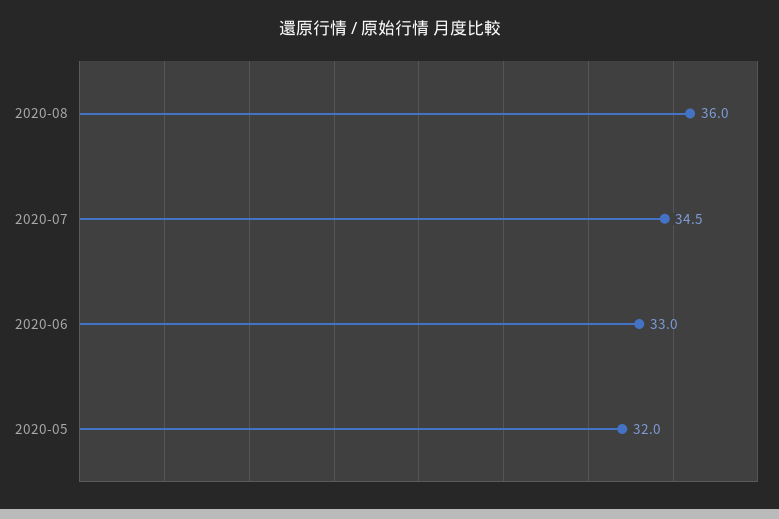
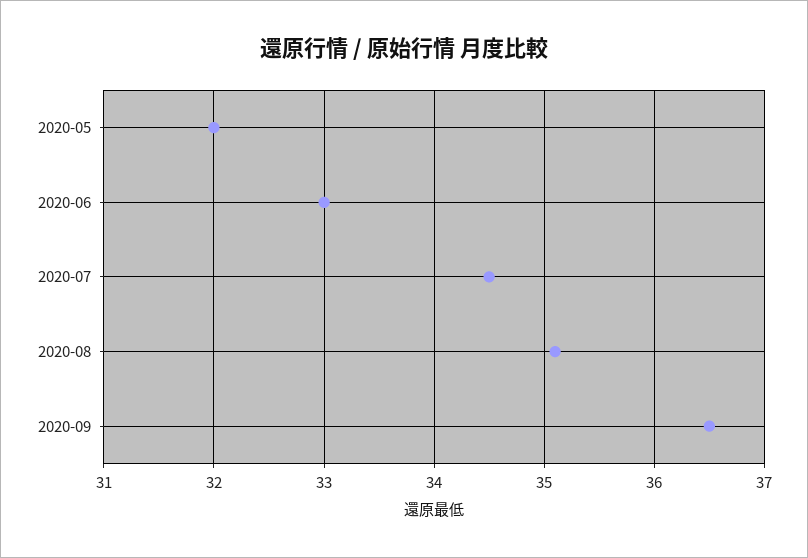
2020-08: 36 -> 35.1
2020-09: none -> 36.5

